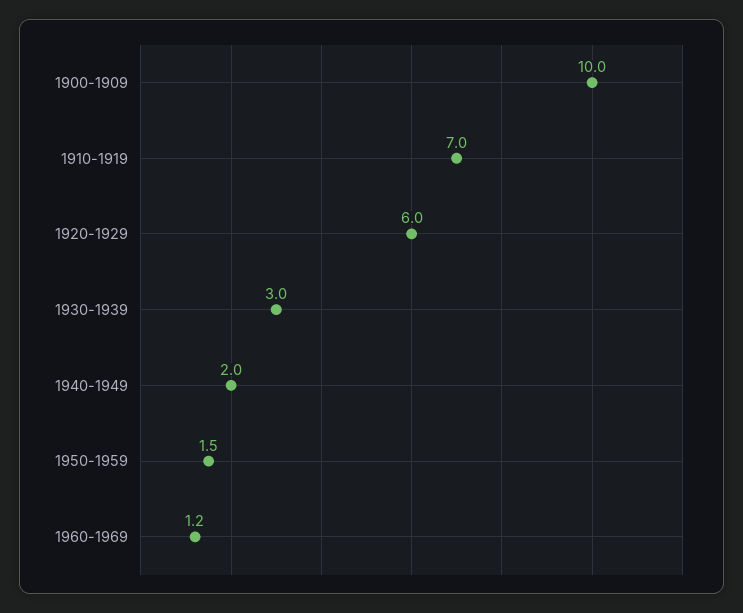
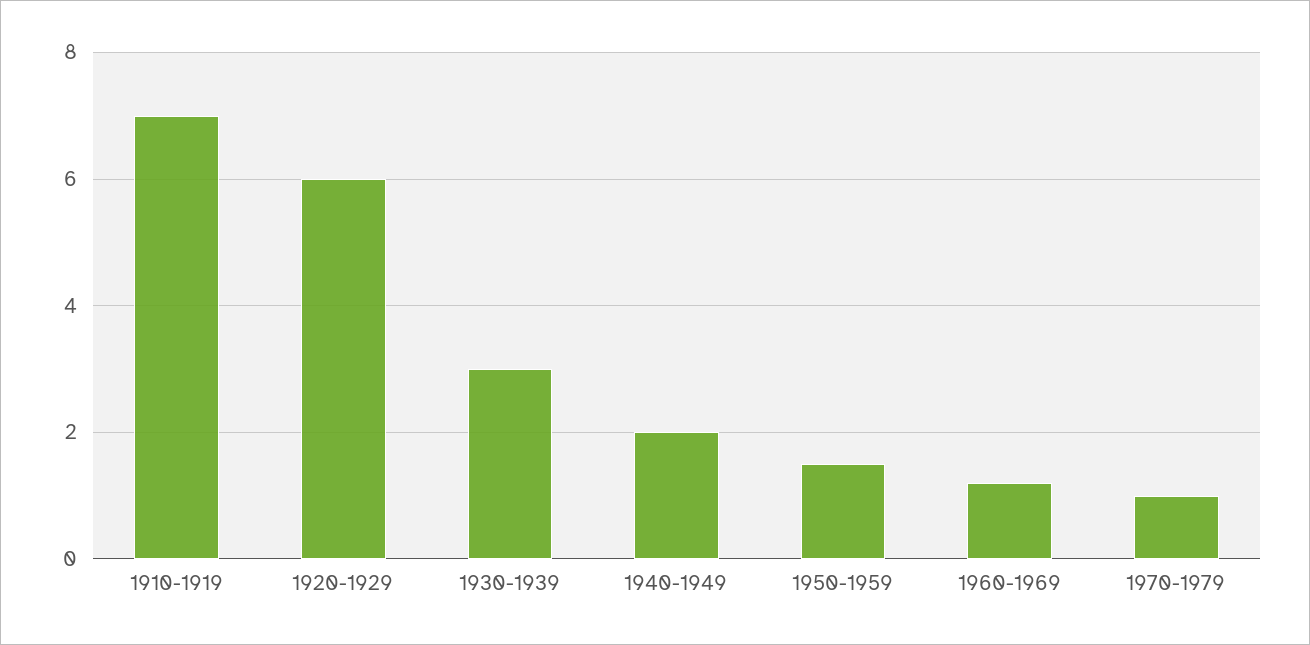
1900-1909: 10 -> none
1970-1979: none -> 1

